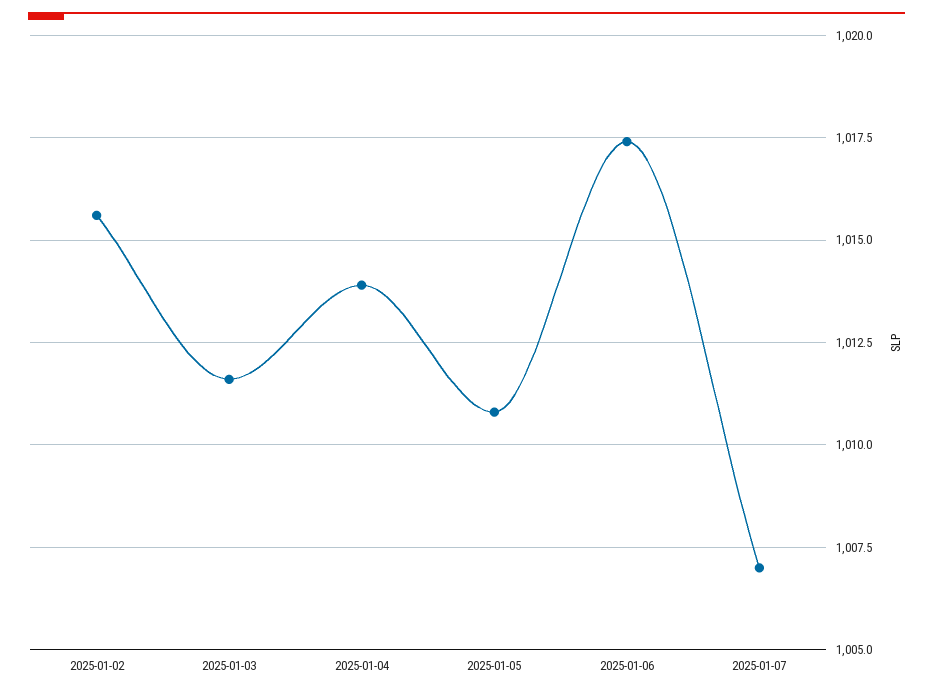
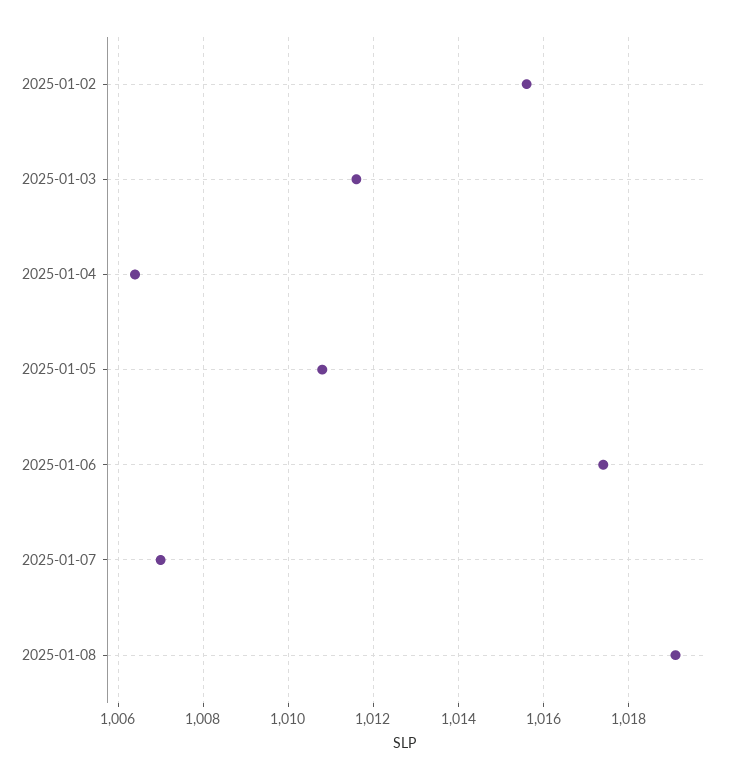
2025-01-04: 1014 -> 1006.5
2025-01-08: none -> 1019

